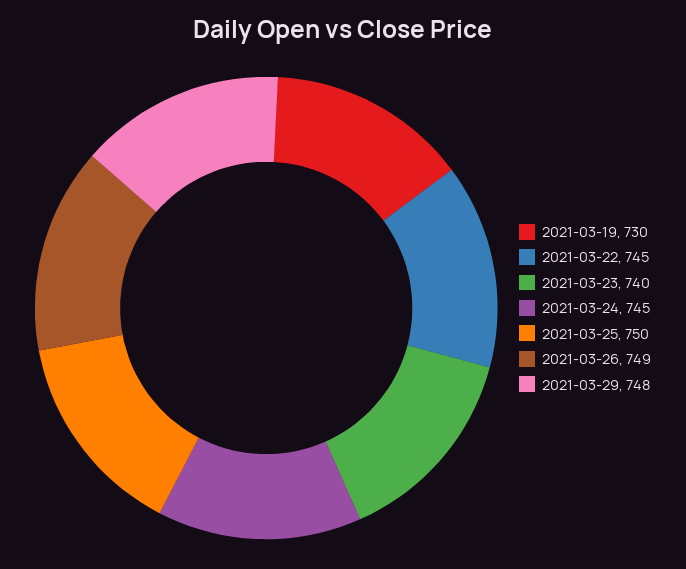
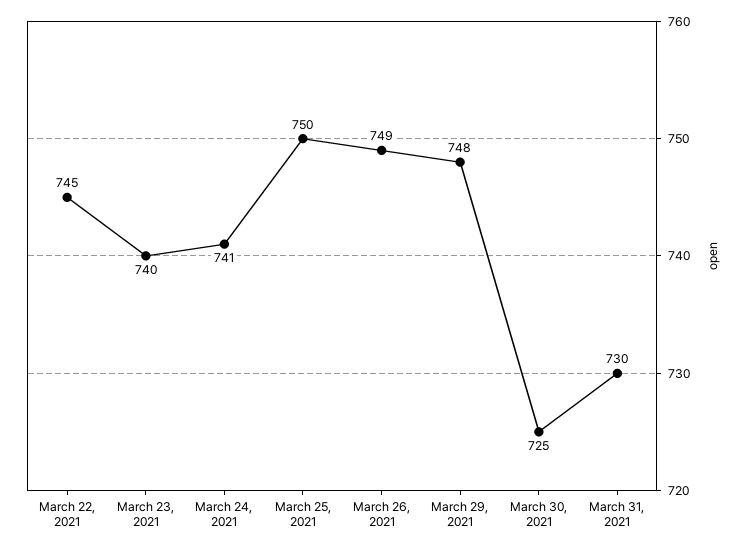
2021-03-19: 730 -> none
2021-03-24: 745 -> 741
March 30, 2021: none -> 725
March 31, 2021: none -> 730

